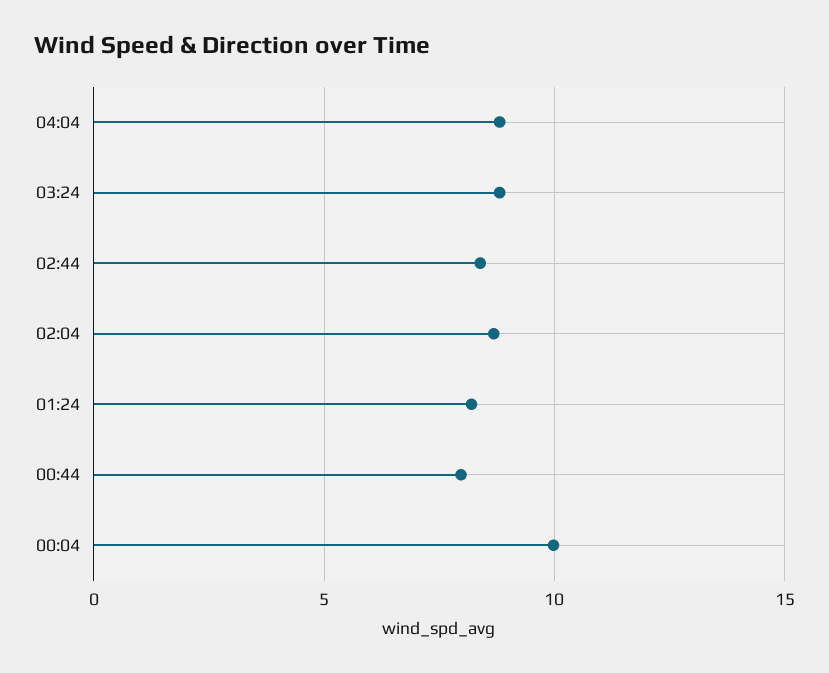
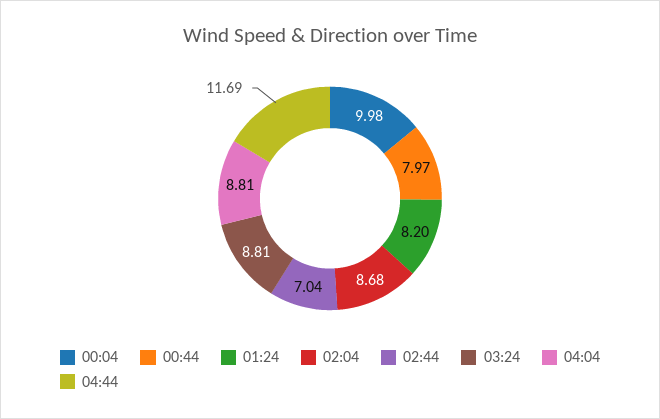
02:44: 8.5 -> 7.04
04:44: none -> 11.69

